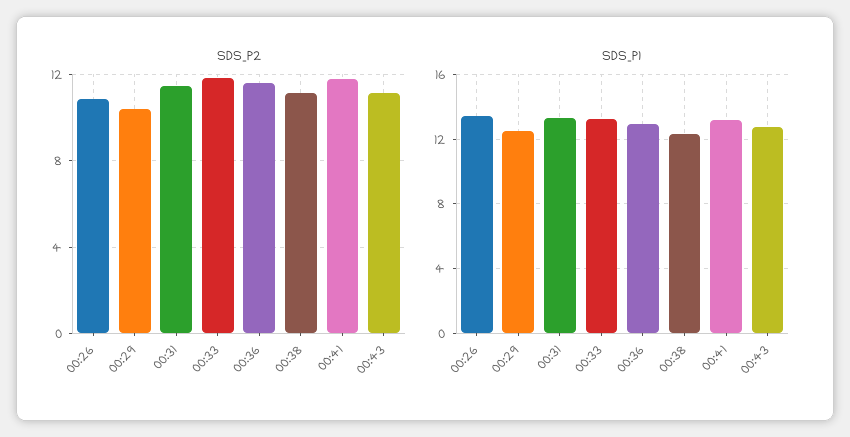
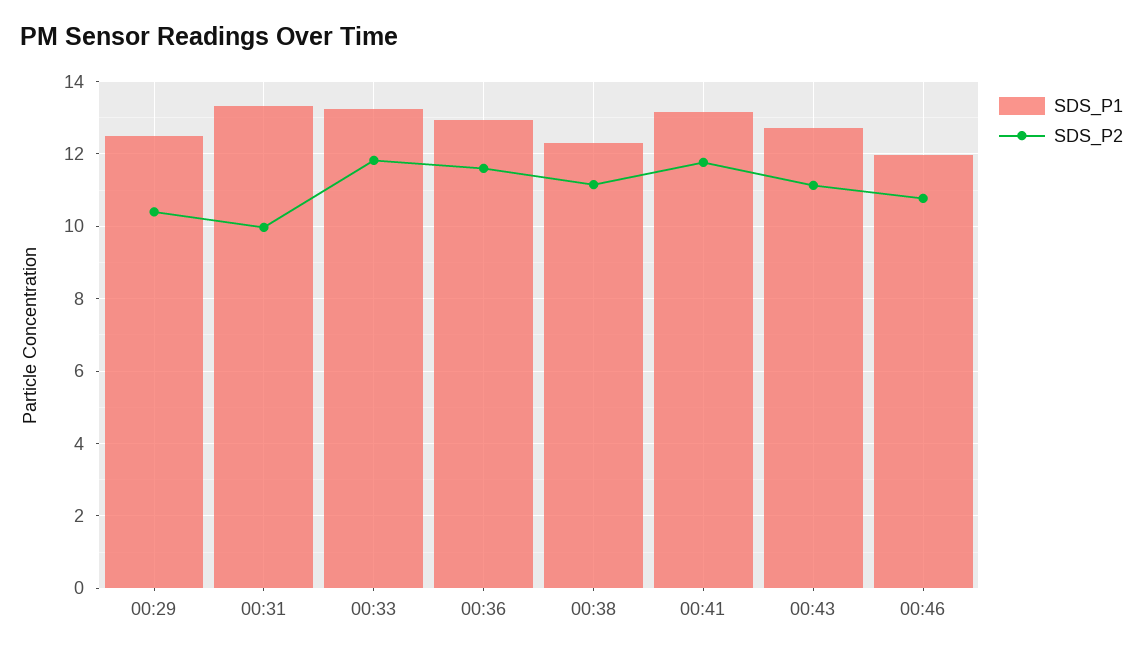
SDS_P2, 00:26: 11 -> none
SDS_P2, 00:31: 11.5 -> 10
SDS_P1, 00:26: 13.5 -> none
SDS_P1, 00:46: none -> 12
SDS_P2, 00:46: none -> 10.8

